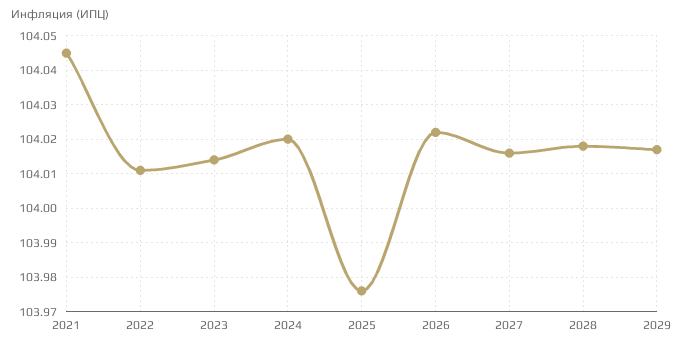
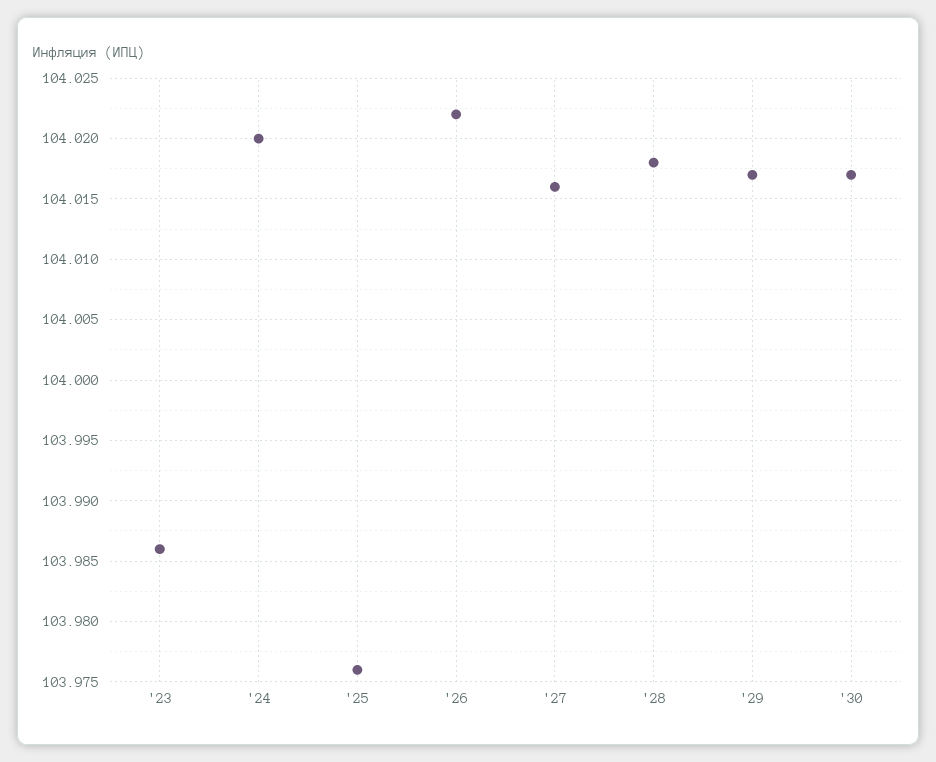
2021: 104.045 -> none
2022: 104.01 -> none
2023: 104.015 -> 103.986
'30: none -> 104.017

